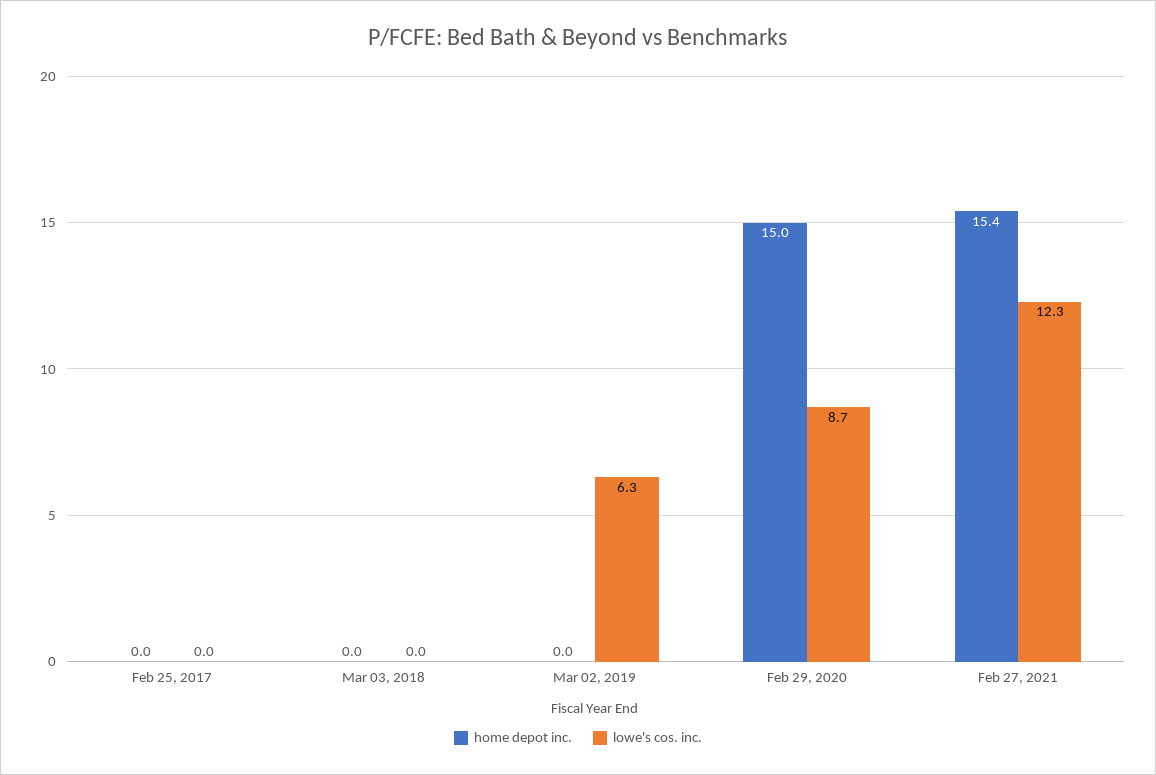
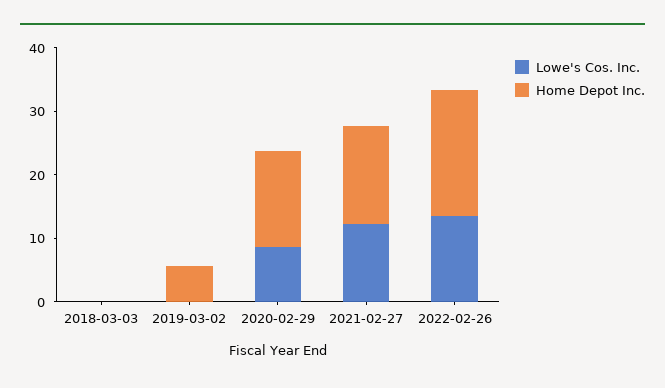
home depot inc., Feb 25, 2017: 0 -> none
lowe's cos. inc., Feb 25, 2017: 0 -> none
home depot inc., Mar 02, 2019: 0 -> 6
lowe's cos. inc., Mar 02, 2019: 6.3 -> 0
lowe's cos. inc., 2022-02-26: none -> 14
home depot inc., 2022-02-26: none -> 20

